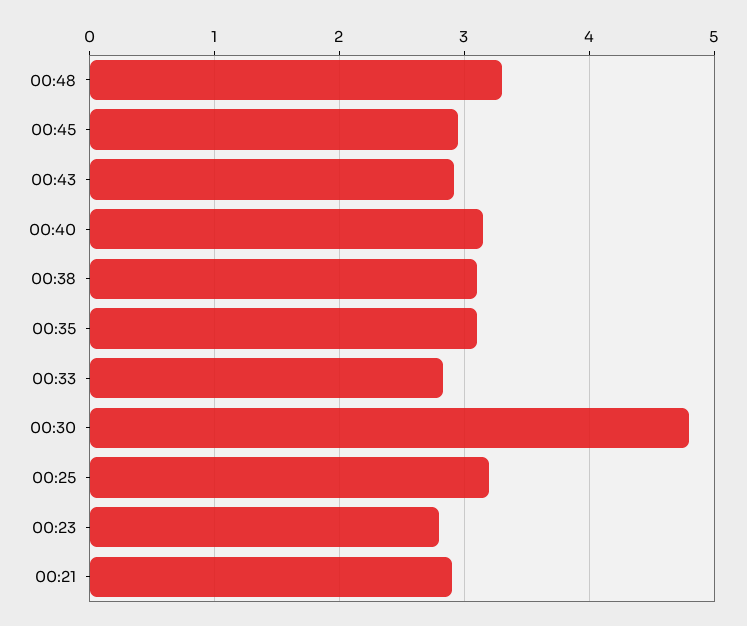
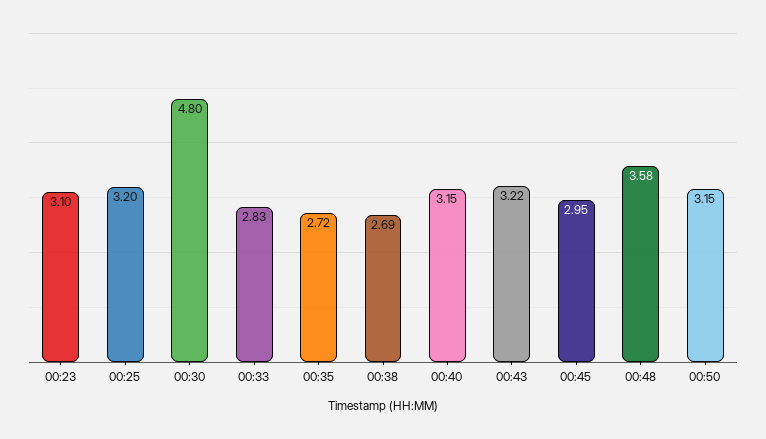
00:48: 3.3 -> 3.58
00:43: 2.9 -> 3.22
00:38: 3.1 -> 2.69
00:35: 3.1 -> 2.72
00:23: 2.8 -> 3.1
00:21: 2.9 -> none
00:50: none -> 3.15

